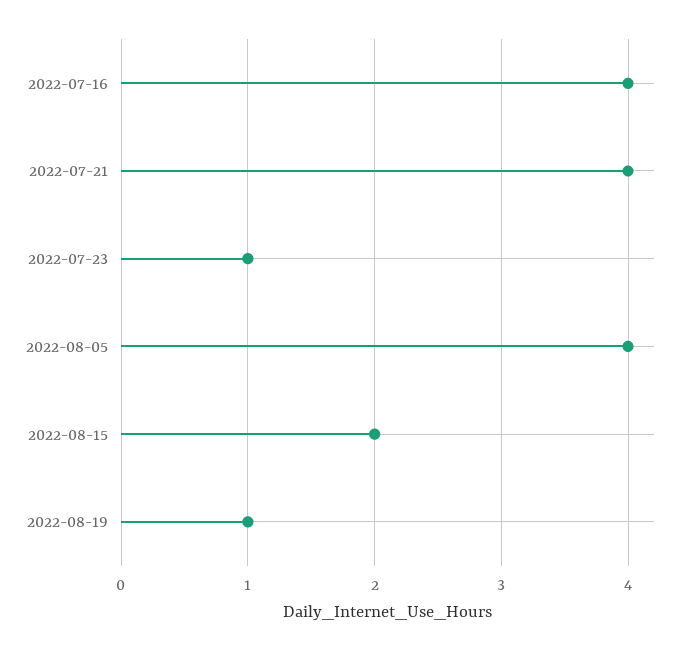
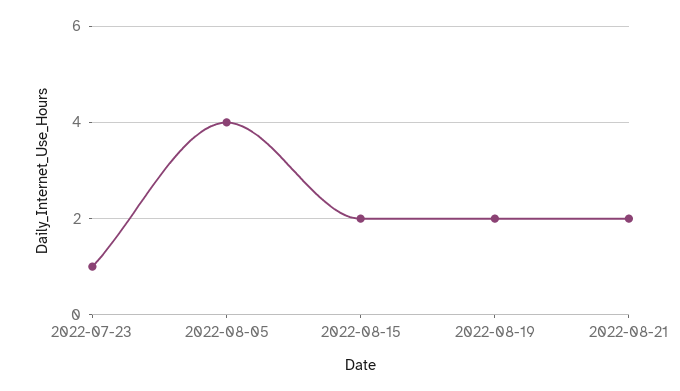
2022-07-16: 4 -> none
2022-07-21: 4 -> none
2022-08-19: 1 -> 2
2022-08-21: none -> 2

